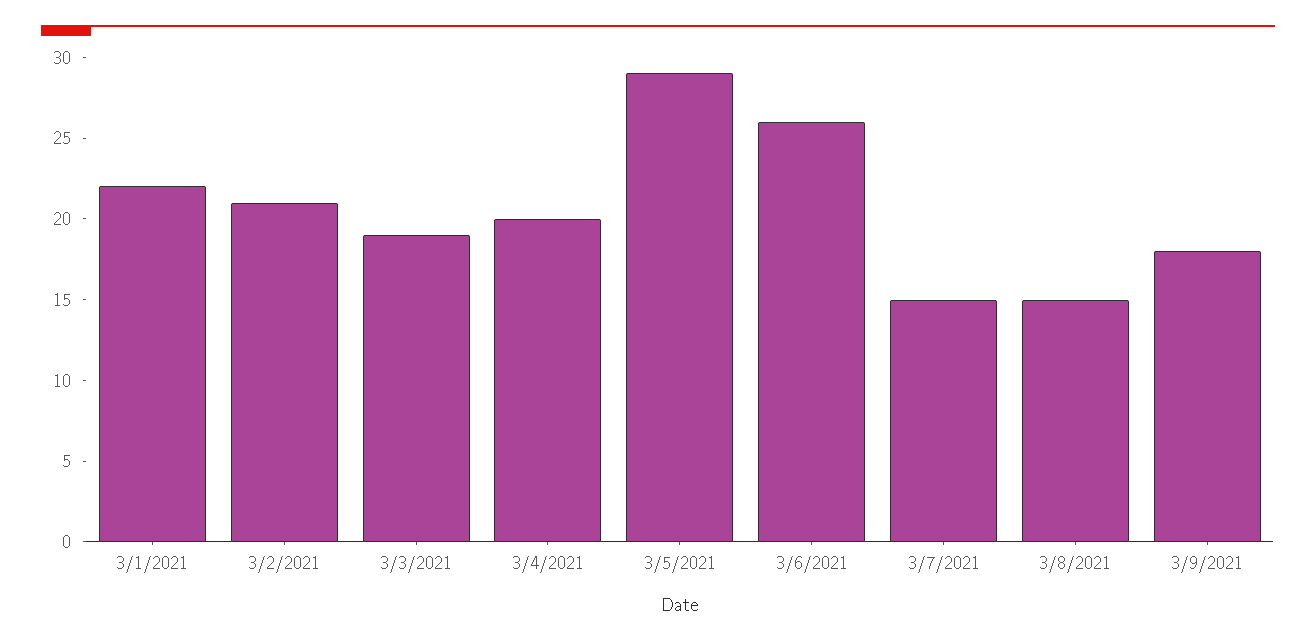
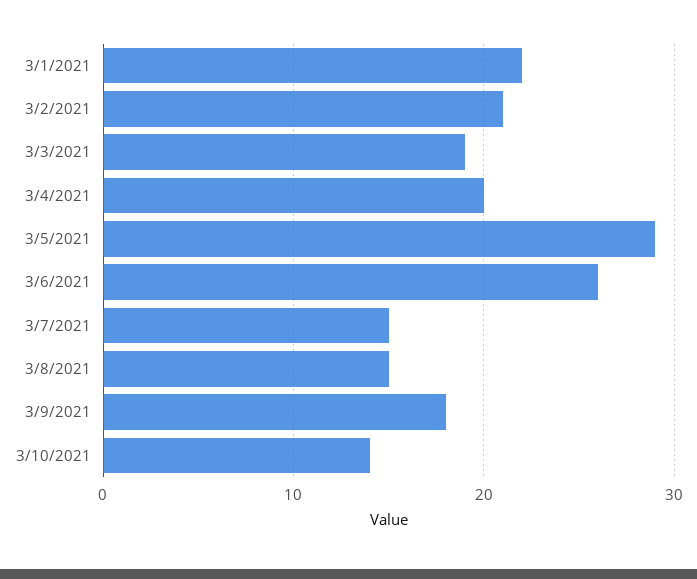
3/10/2021: none -> 14

